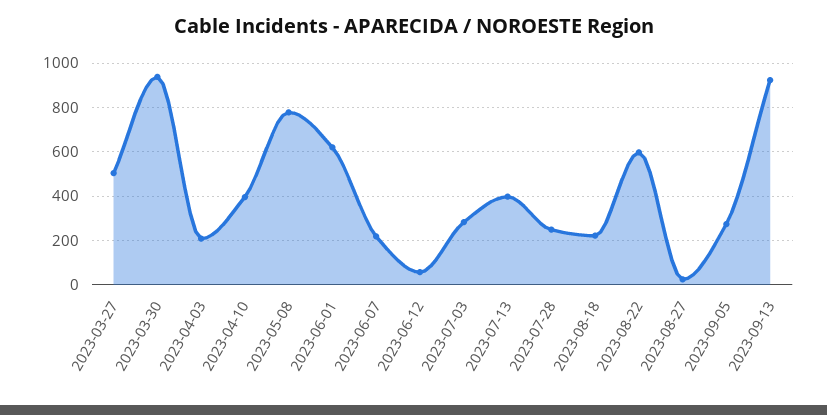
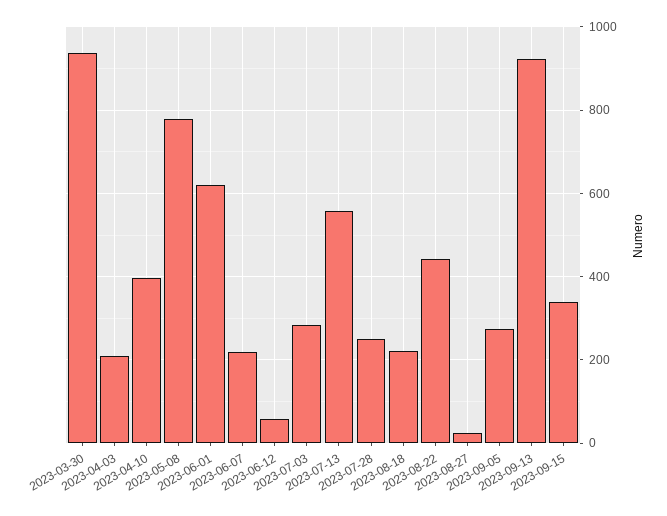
2023-03-27: 500 -> none
2023-07-13: 400 -> 560
2023-08-22: 600 -> 440
2023-09-15: none -> 340

